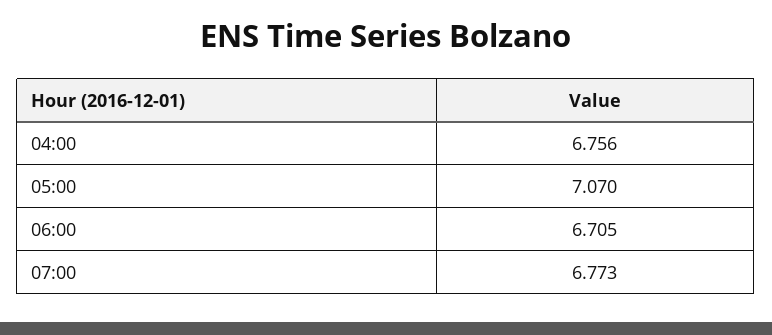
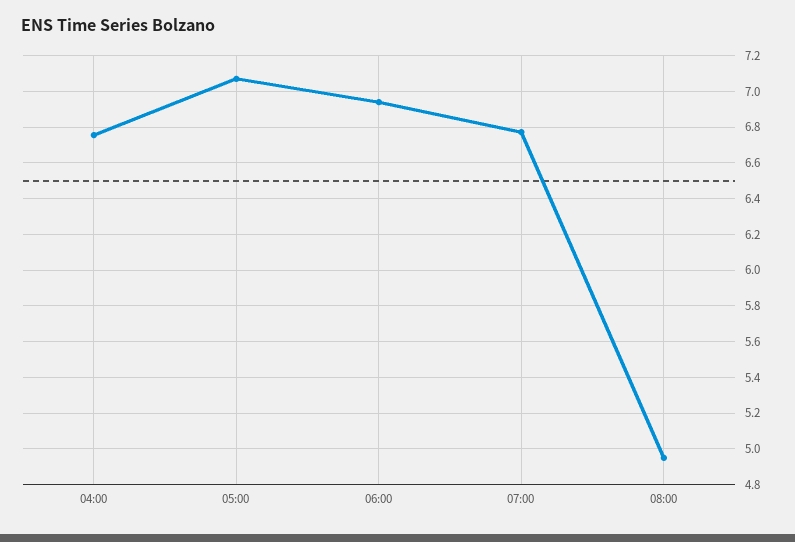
06:00: 6.705 -> 6.95
08:00: none -> 4.95

